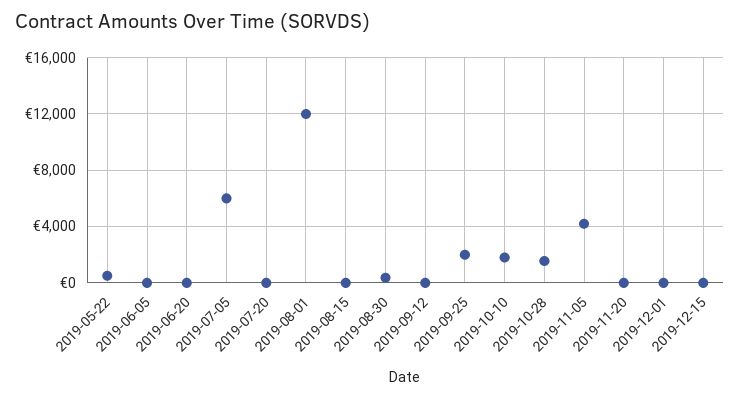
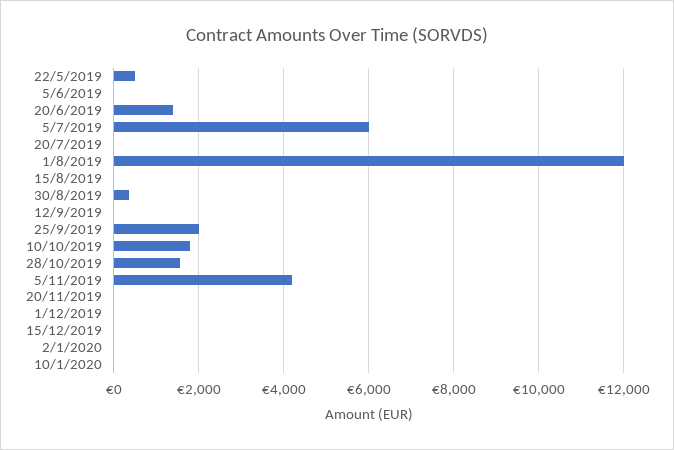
2019-06-20: 0 -> 1400
2/1/2020: none -> 0
10/1/2020: none -> 0

